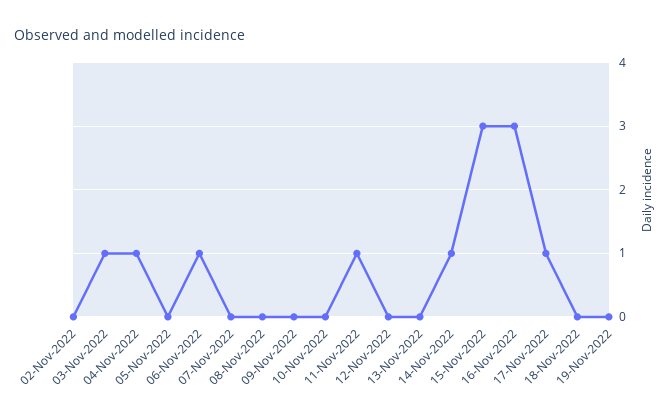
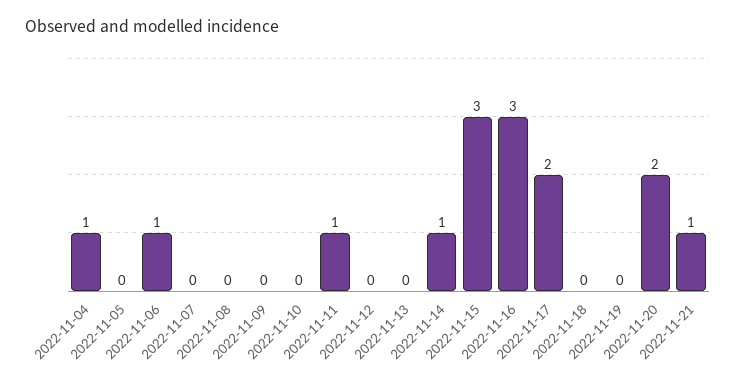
02-Nov-2022: 0 -> none
03-Nov-2022: 1 -> none
17-Nov-2022: 1 -> 2
2022-11-20: none -> 2
2022-11-21: none -> 1

